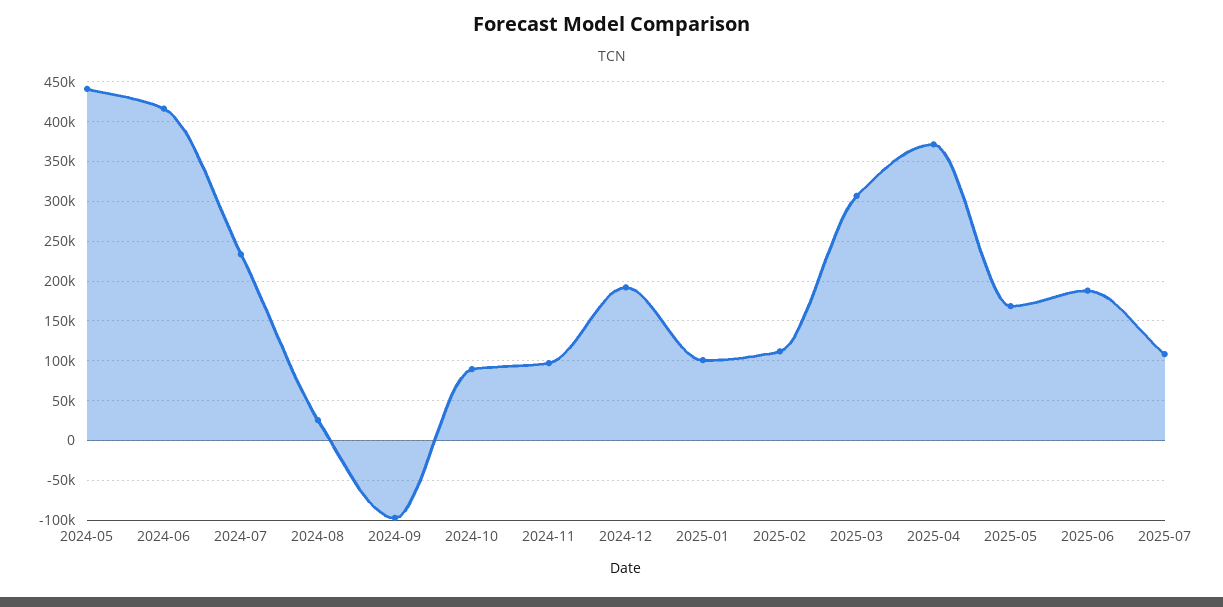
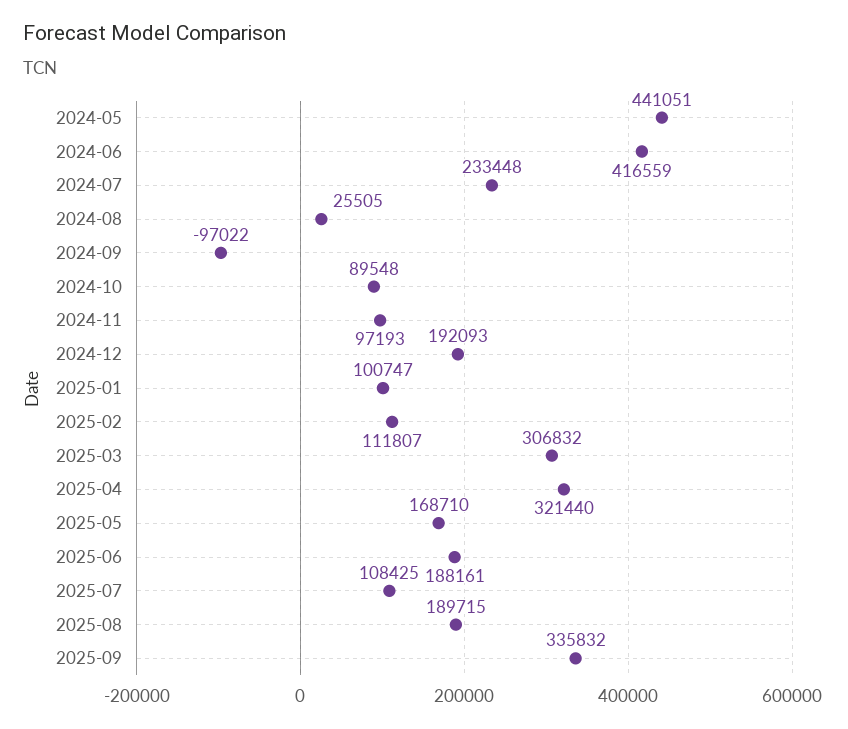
2025-04: 370000 -> 321440
2025-08: none -> 189715
2025-09: none -> 335832

